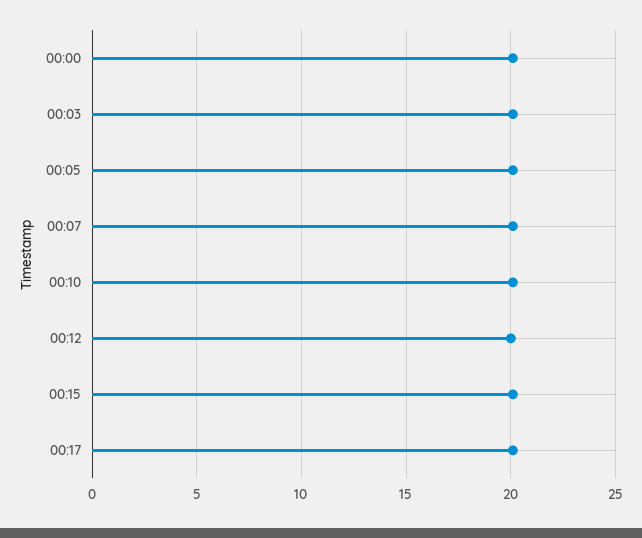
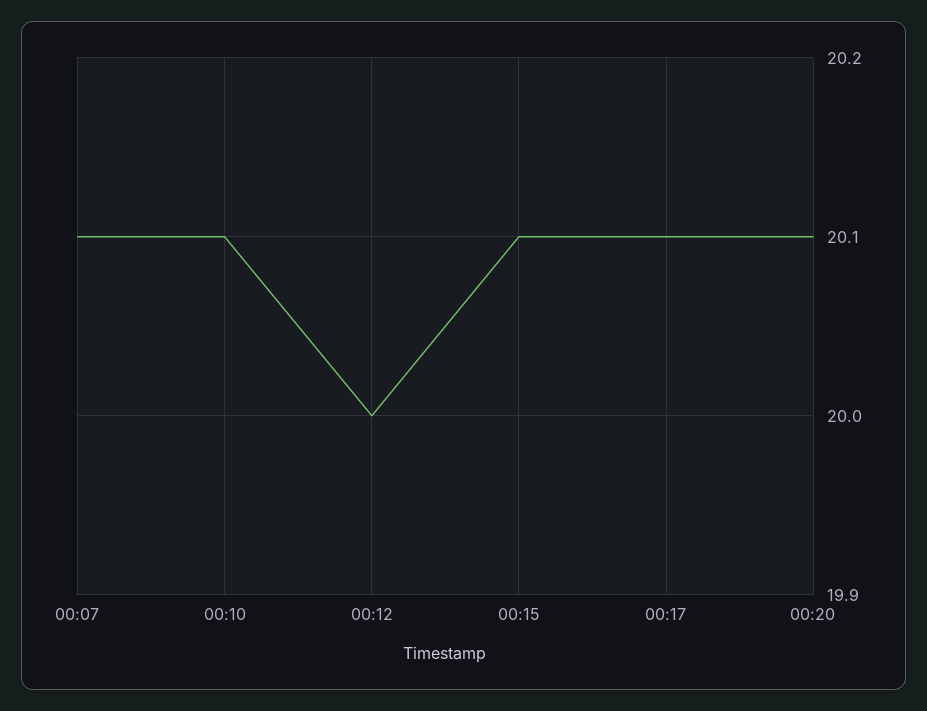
00:00: 20 -> none
00:03: 20 -> none
00:05: 20 -> none
00:20: none -> 20.1

